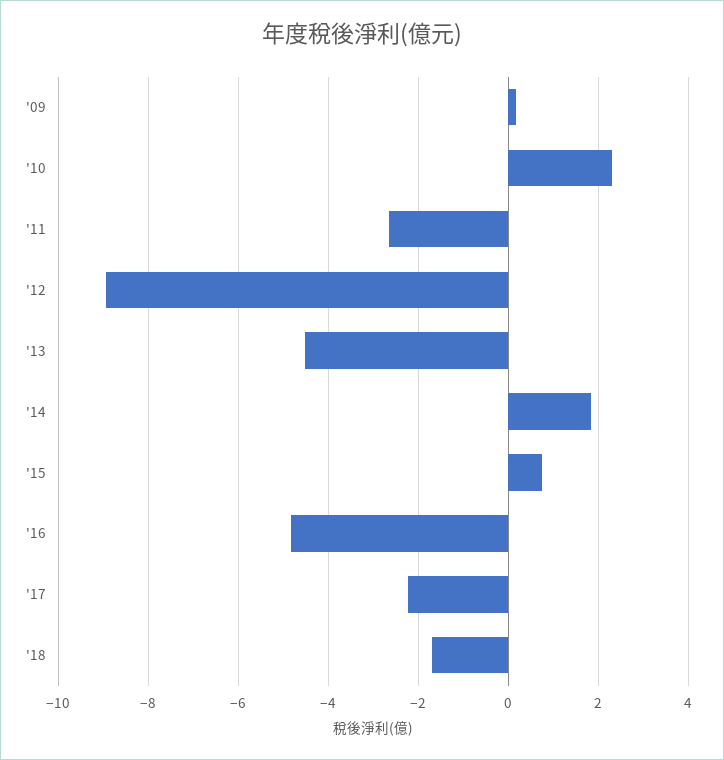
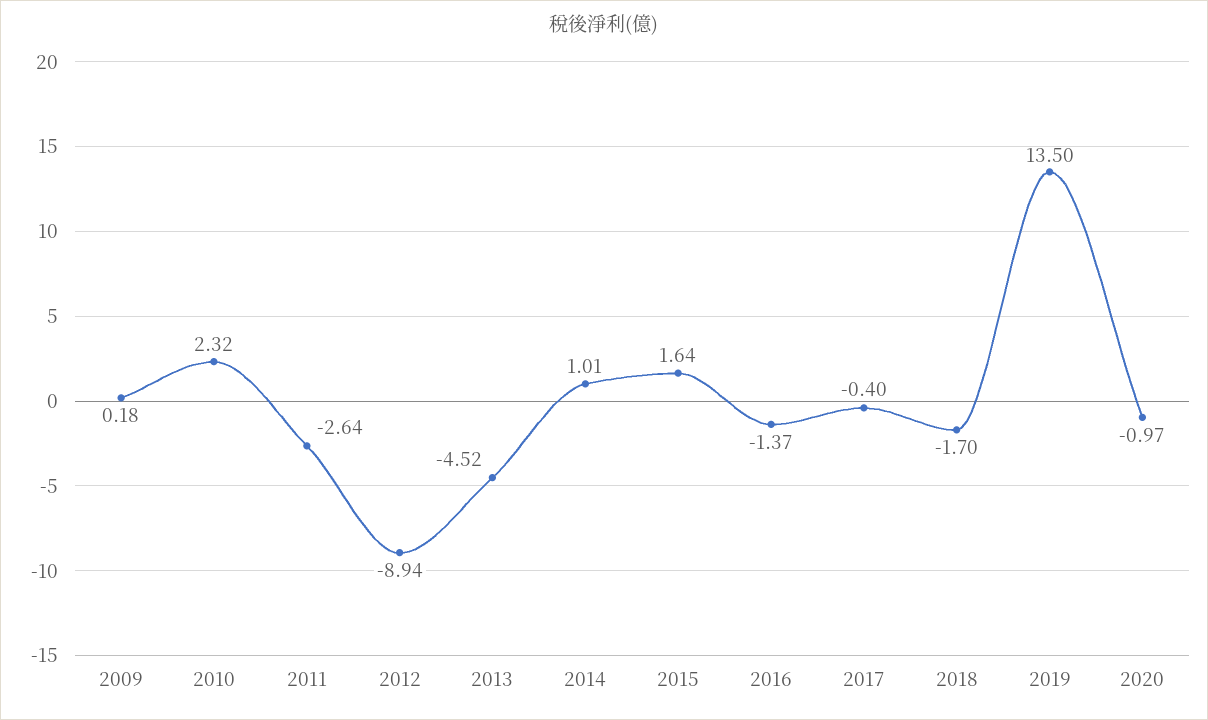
'14: 1.8 -> 1.01
'15: 0.8 -> 1.64
'16: -4.8 -> -1.37
'17: -2.2 -> -0.4
2019: none -> 13.5
2020: none -> -0.97

